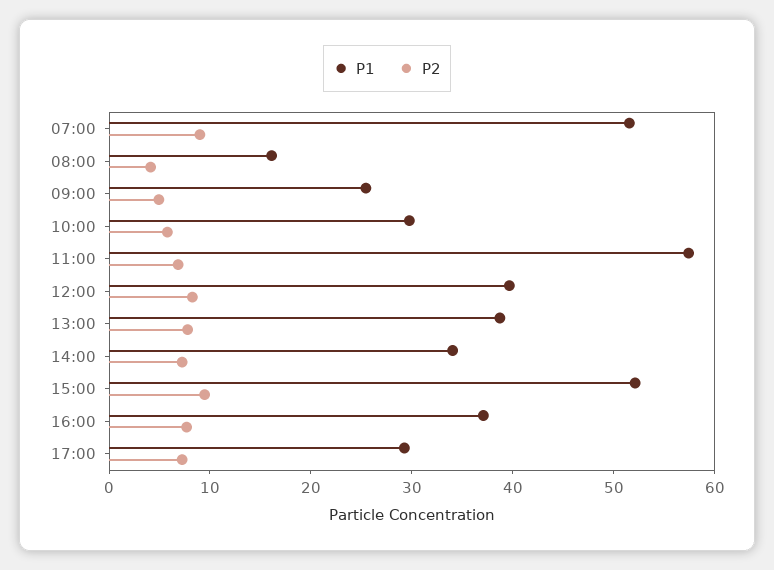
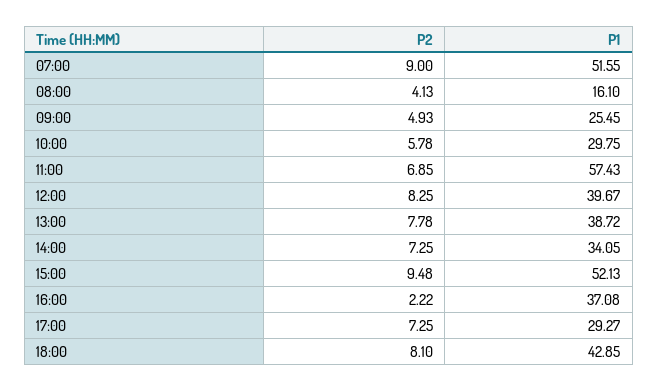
P2, 16:00: 8 -> 2.22
P2, 18:00: none -> 8.1
P1, 18:00: none -> 42.85

